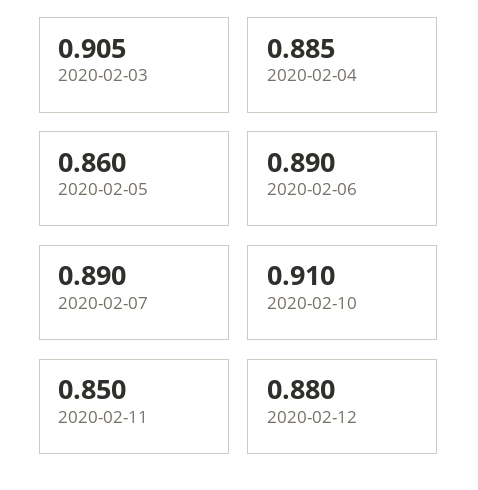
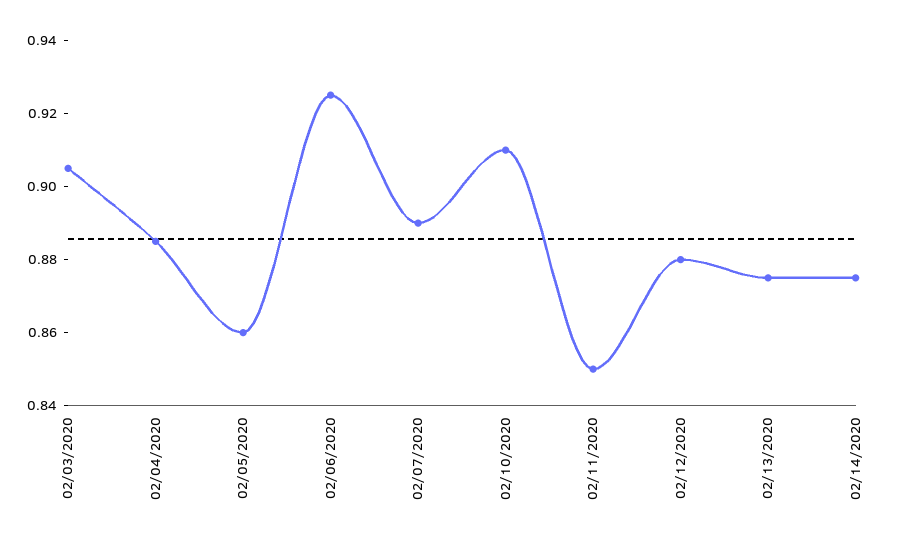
2020-02-06: 0.89 -> 0.925
02/13/2020: none -> 0.875
02/14/2020: none -> 0.875

